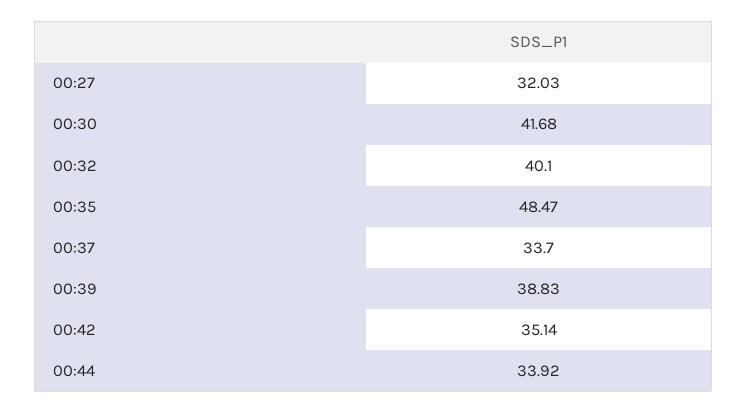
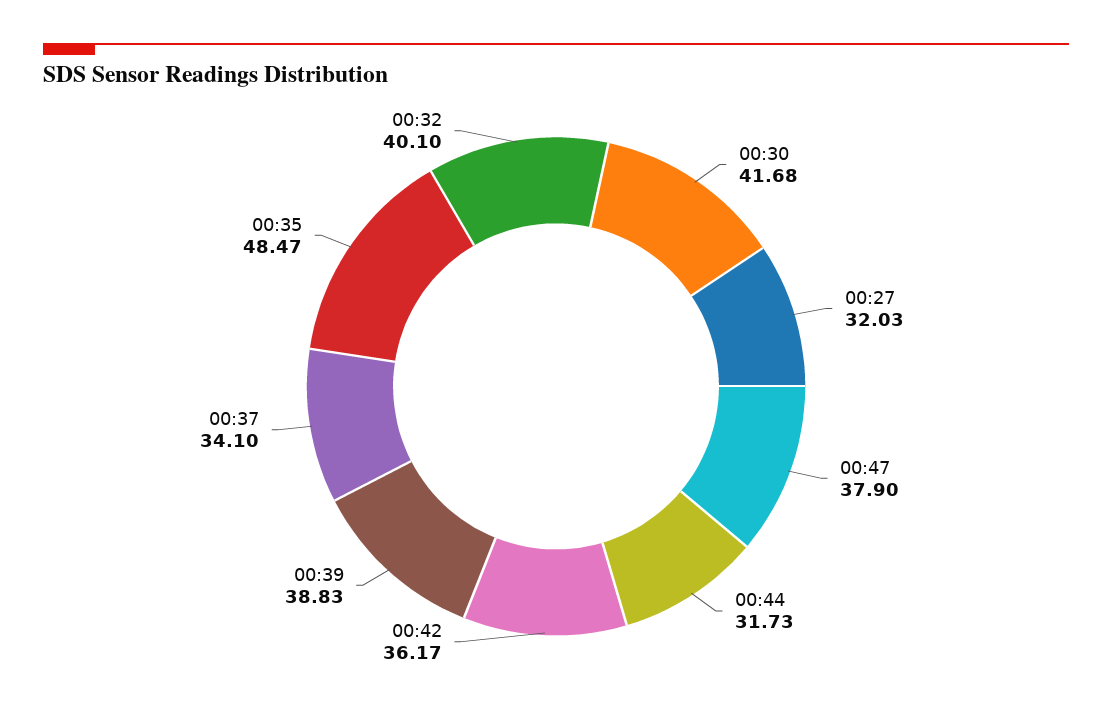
00:37: 33.7 -> 34.1
00:42: 35.14 -> 36.17
00:44: 33.92 -> 31.73
00:47: none -> 37.9

